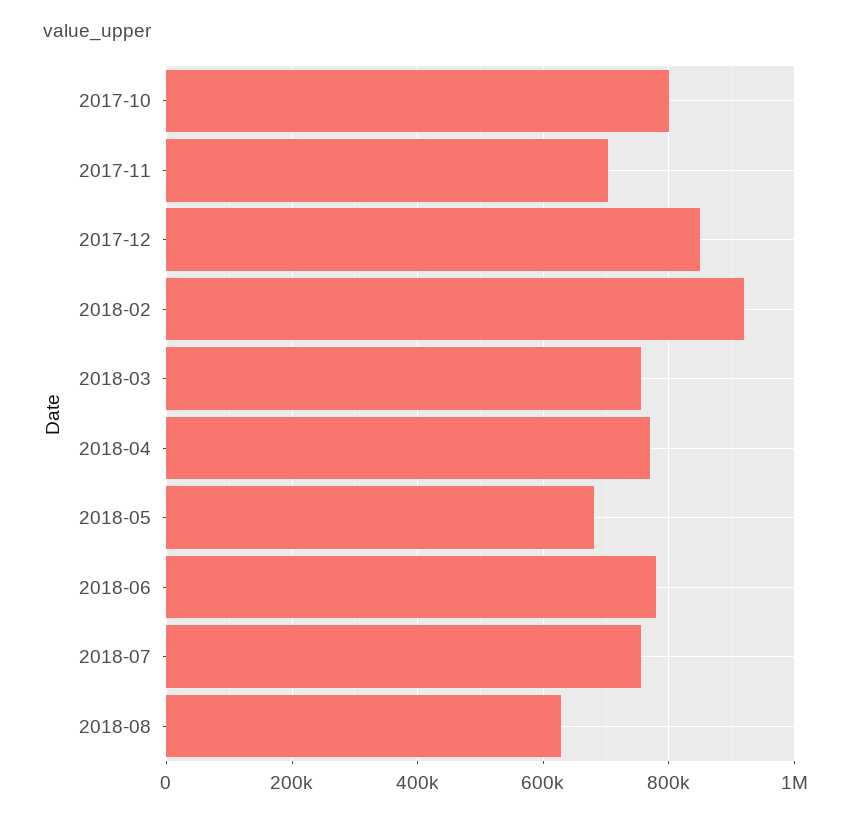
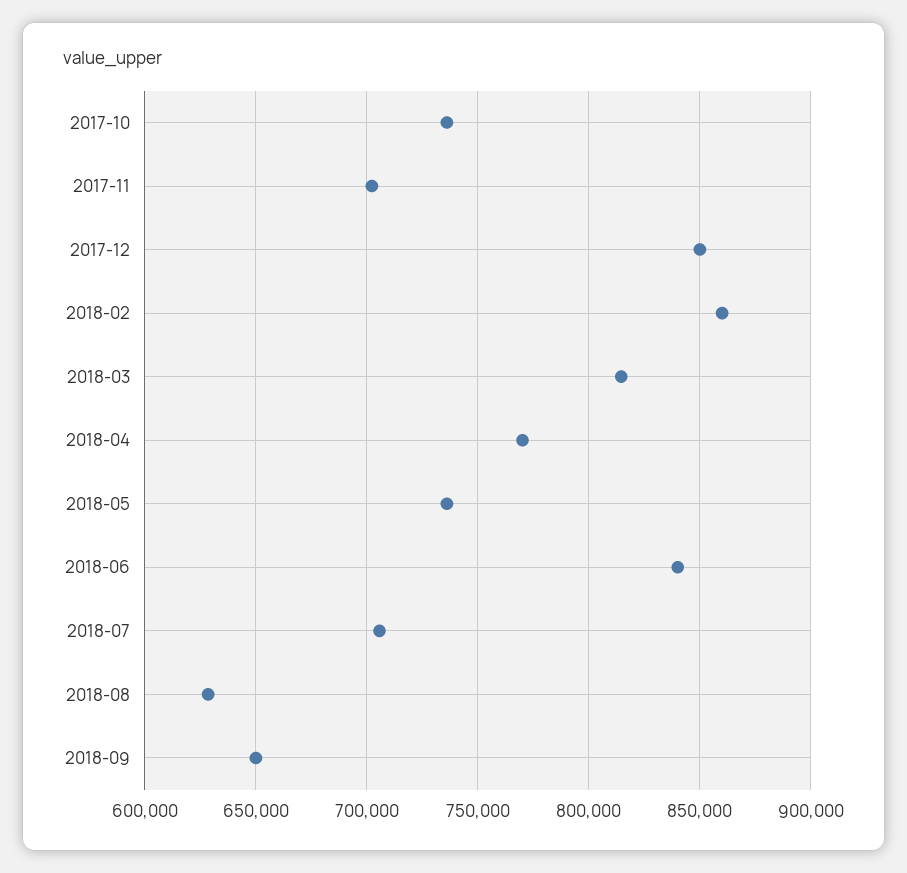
2017-10: 800000 -> 735000
2018-02: 920000 -> 860000
2018-03: 760000 -> 815000
2018-05: 680000 -> 735000
2018-06: 780000 -> 840000
2018-07: 760000 -> 705000
2018-09: none -> 650000

